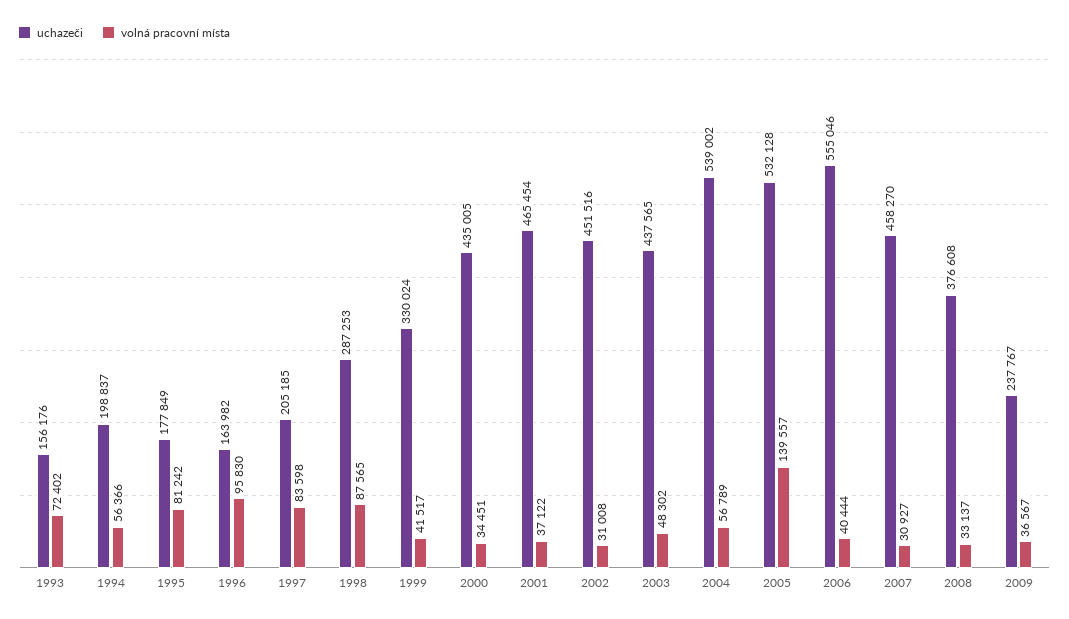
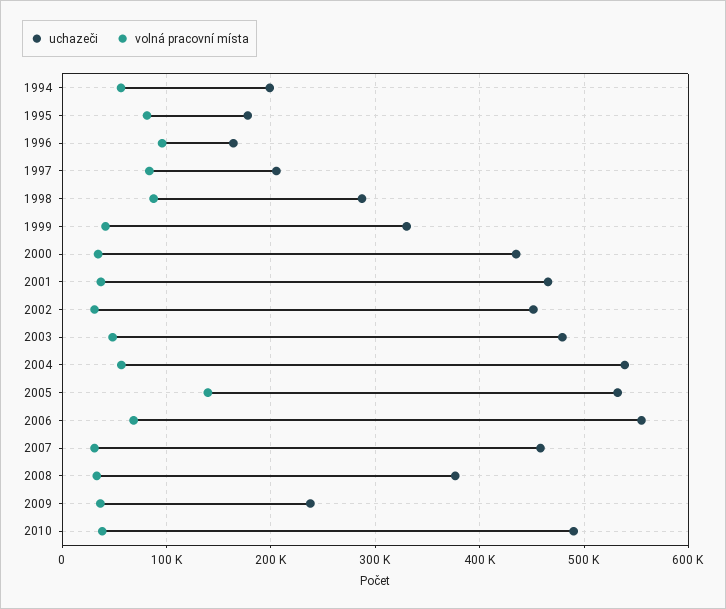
uchazeči, 1993: 156176 -> none
volná pracovní místa, 1993: 72402 -> none
uchazeči, 2003: 437565 -> 480000
volná pracovní místa, 2006: 40444 -> 70000
uchazeči, 2010: none -> 490000
volná pracovní místa, 2010: none -> 40000

